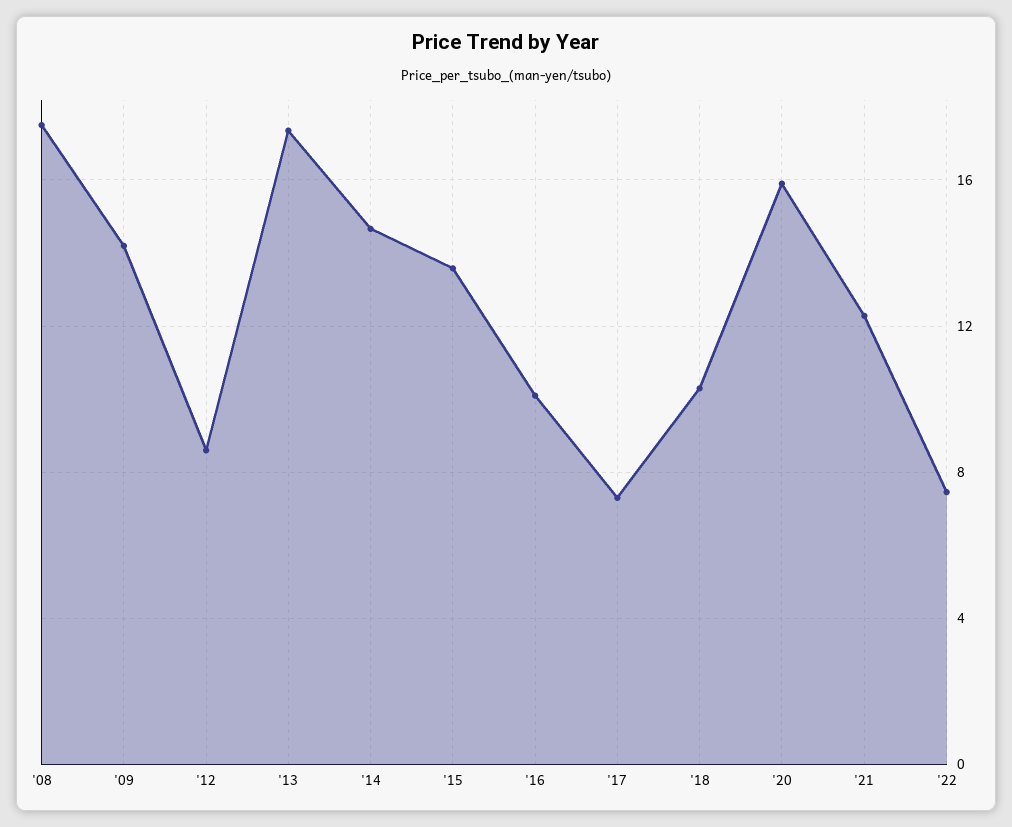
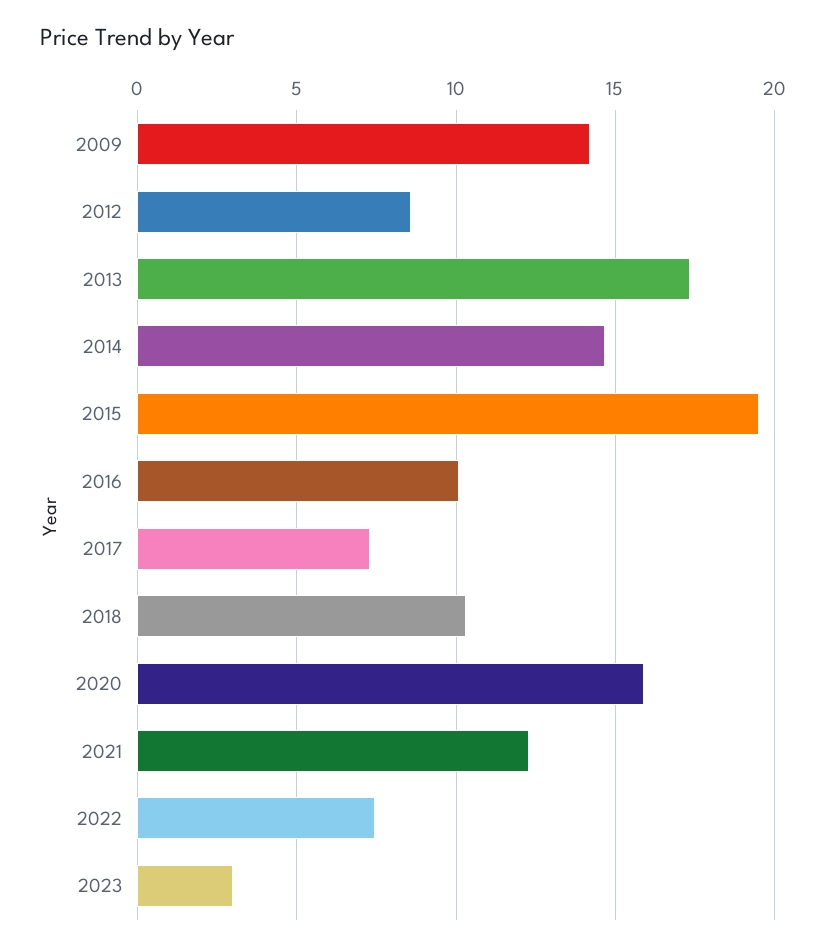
'08: 17.5 -> none
'15: 13.5 -> 19.5
2023: none -> 3

